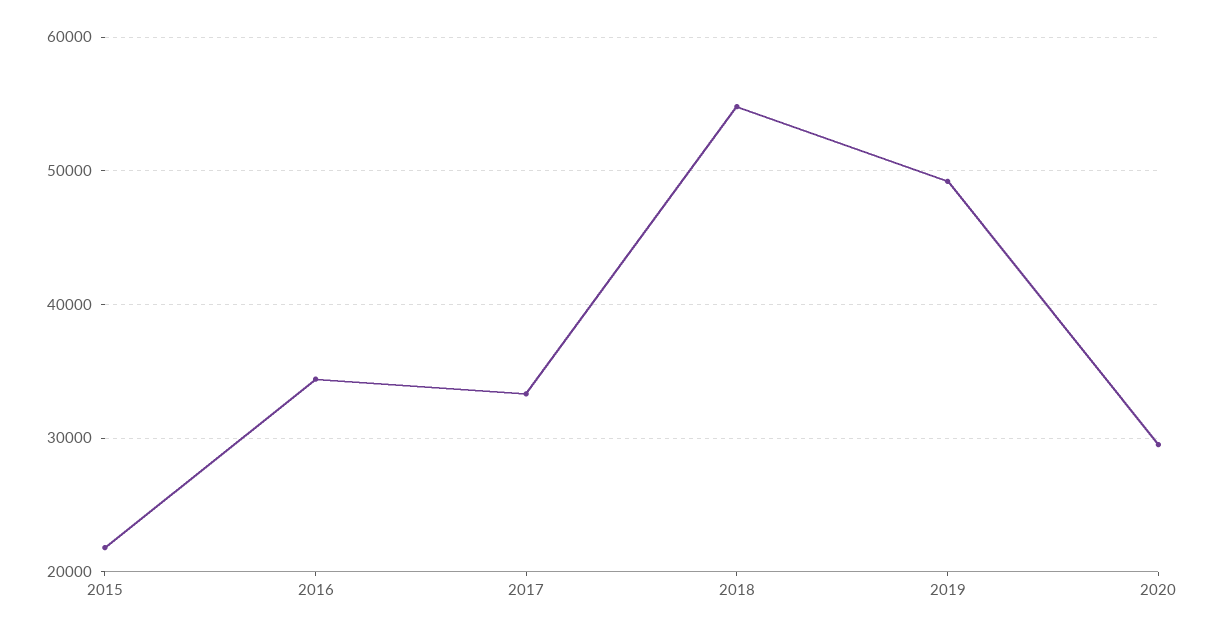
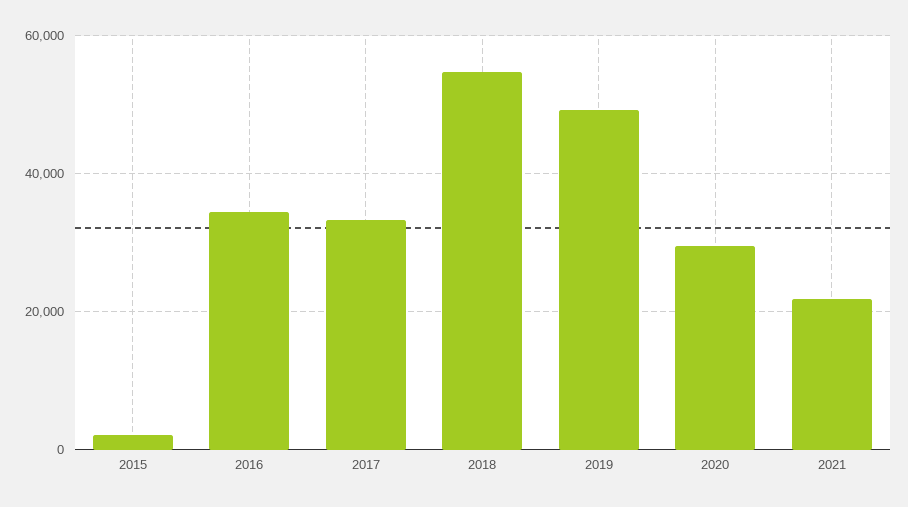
2015: 22000 -> 2000
2021: none -> 22000

